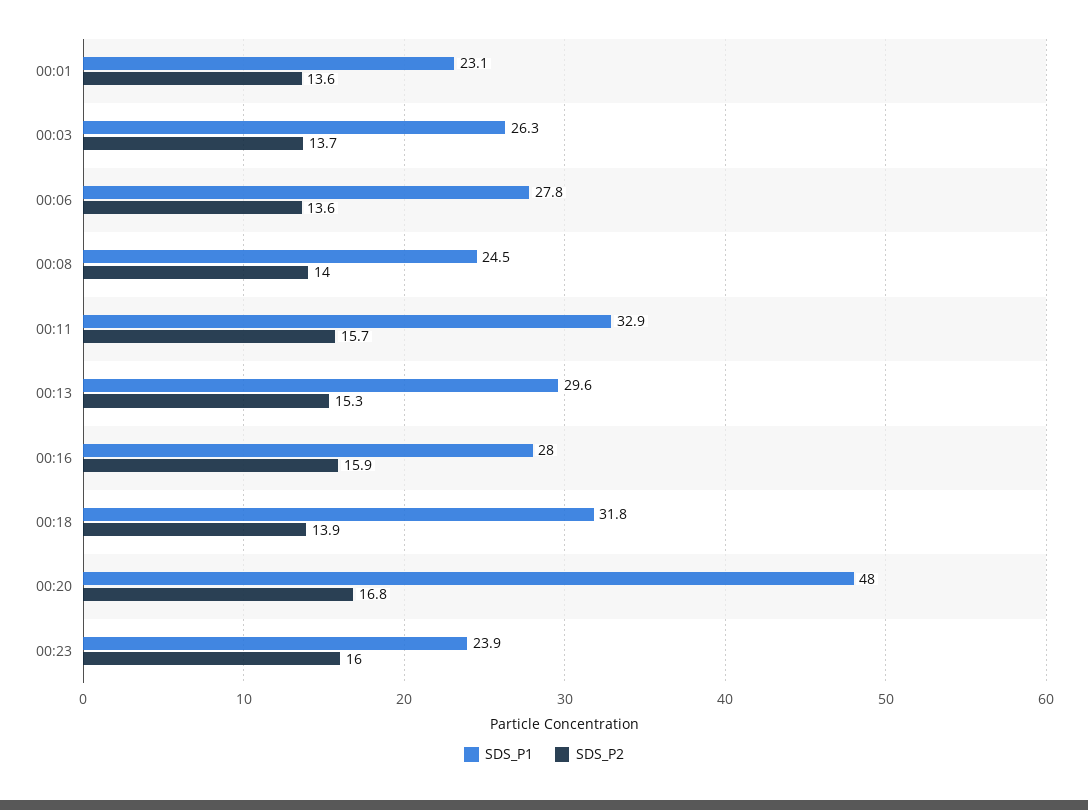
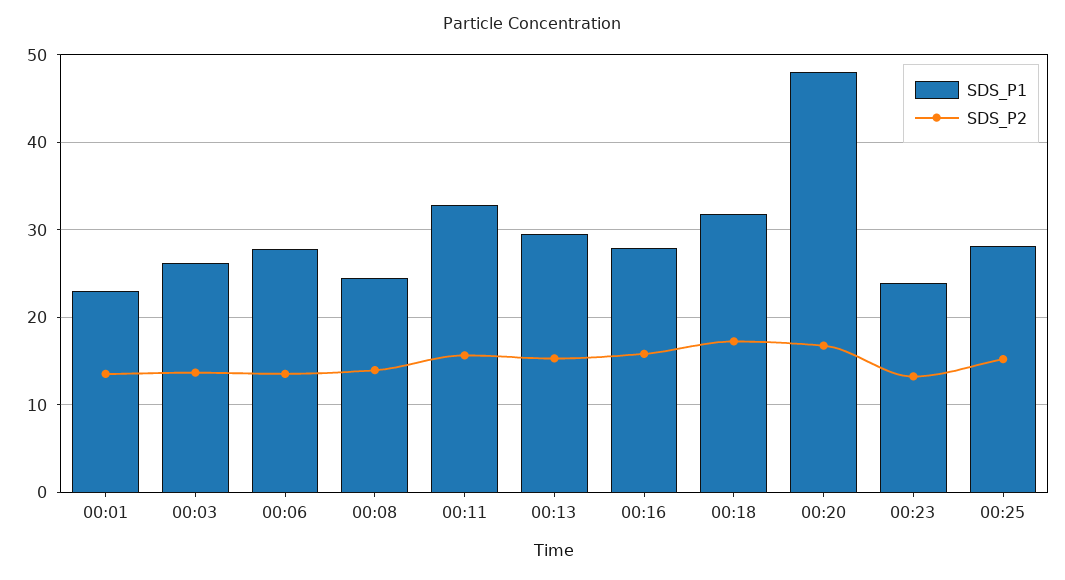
SDS_P2, 00:18: 13.9 -> 17
SDS_P2, 00:23: 16 -> 13
SDS_P1, 00:25: none -> 28
SDS_P2, 00:25: none -> 15

